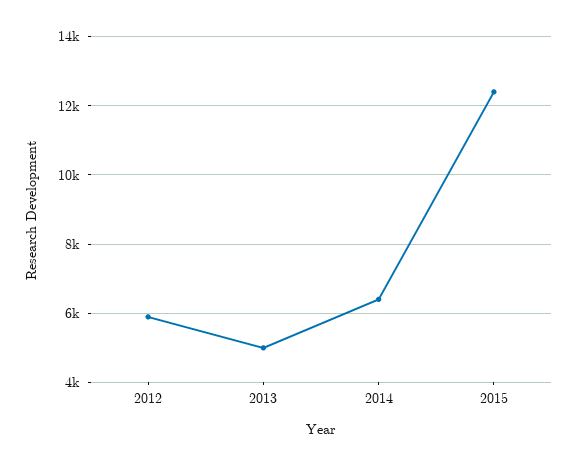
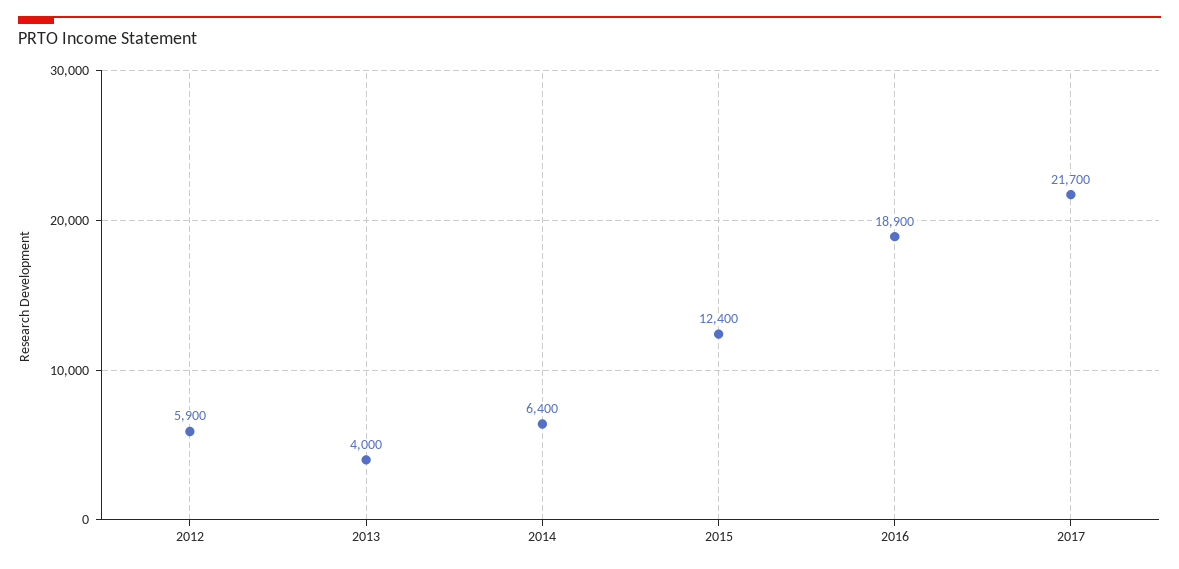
2013: 5000 -> 4000
2016: none -> 18900
2017: none -> 21700

